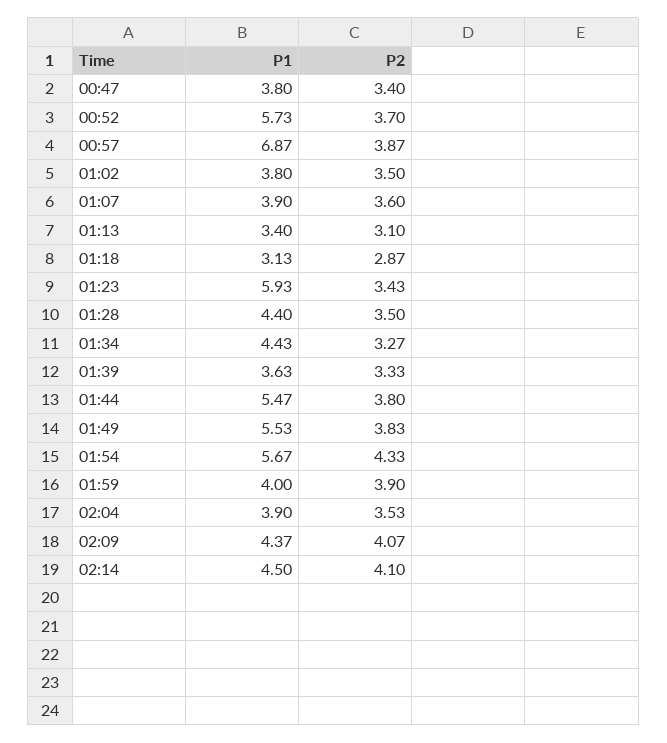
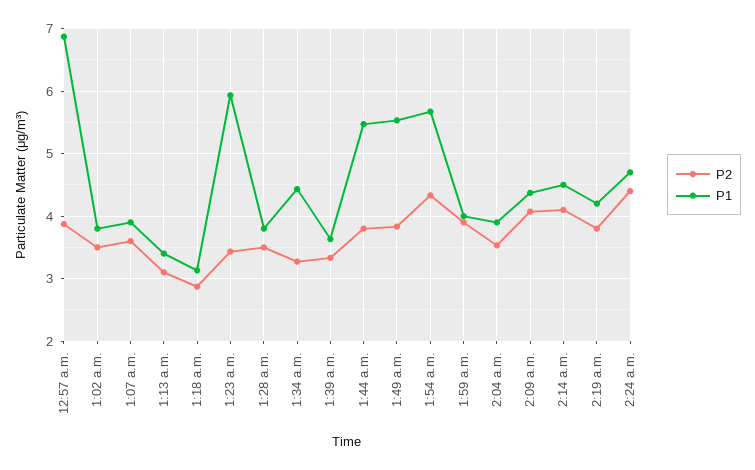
P1, 00:47: 3.8 -> none
P2, 00:47: 3.4 -> none
P1, 00:52: 5.73 -> none
P2, 00:52: 3.7 -> none
P1, 01:28: 4.4 -> 3.8
P2, 2:19 a.m.: none -> 3.8
P1, 2:19 a.m.: none -> 4.2
P2, 2:24 a.m.: none -> 4.4
P1, 2:24 a.m.: none -> 4.7

